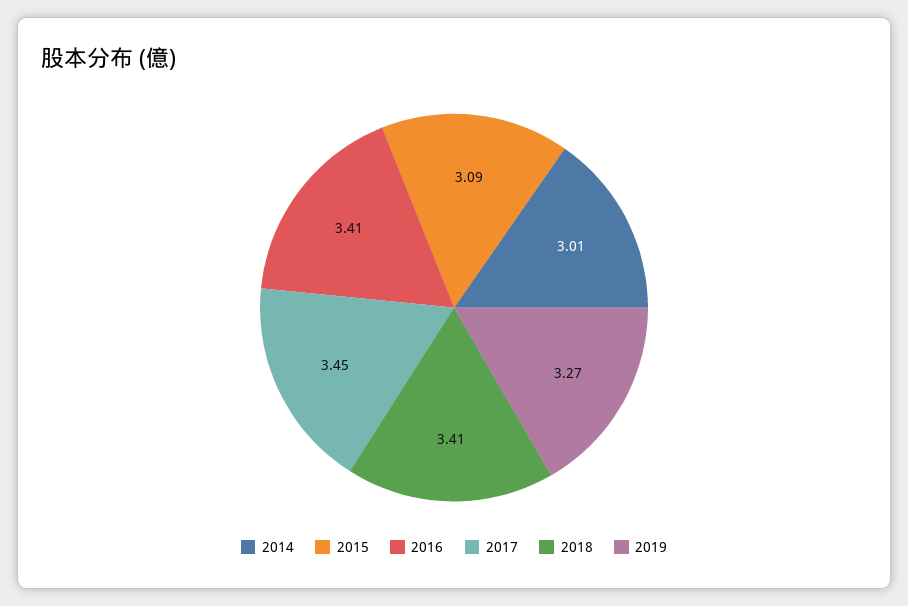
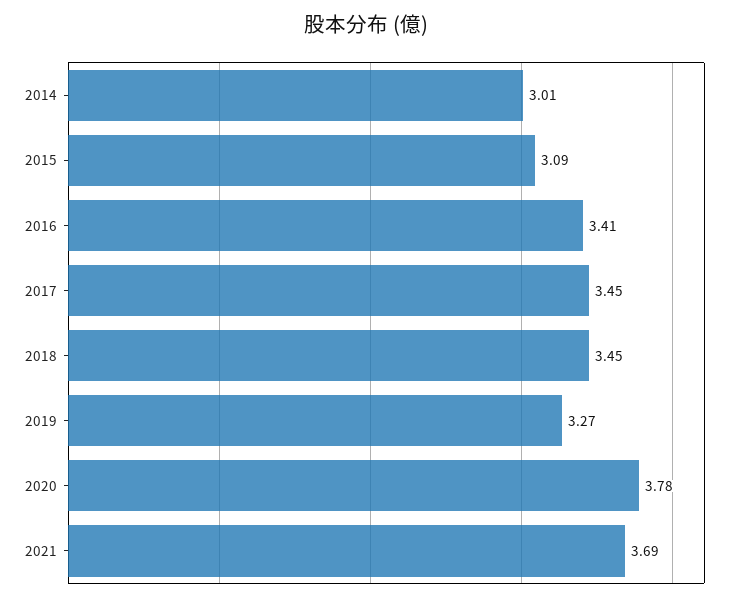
2018: 3.41 -> 3.45
2020: none -> 3.78
2021: none -> 3.69

